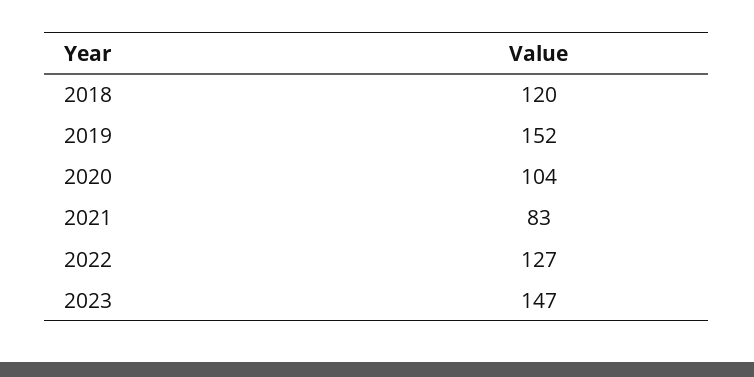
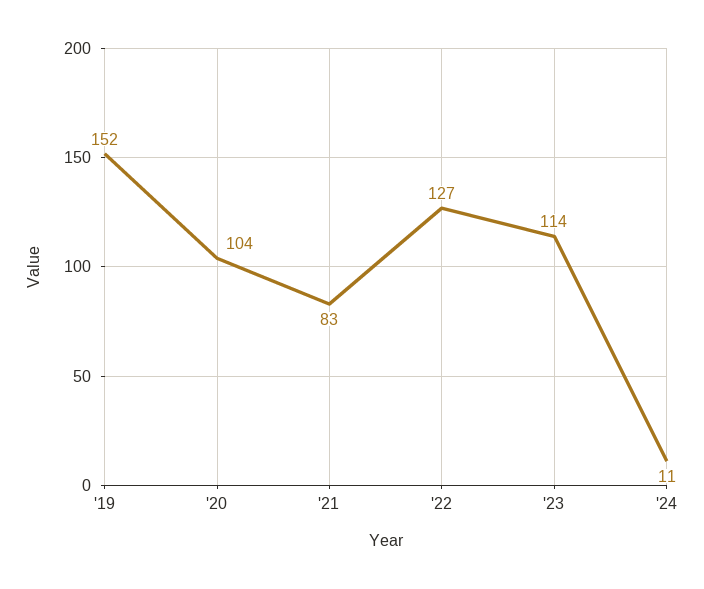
2018: 120 -> none
2023: 147 -> 114
'24: none -> 11

